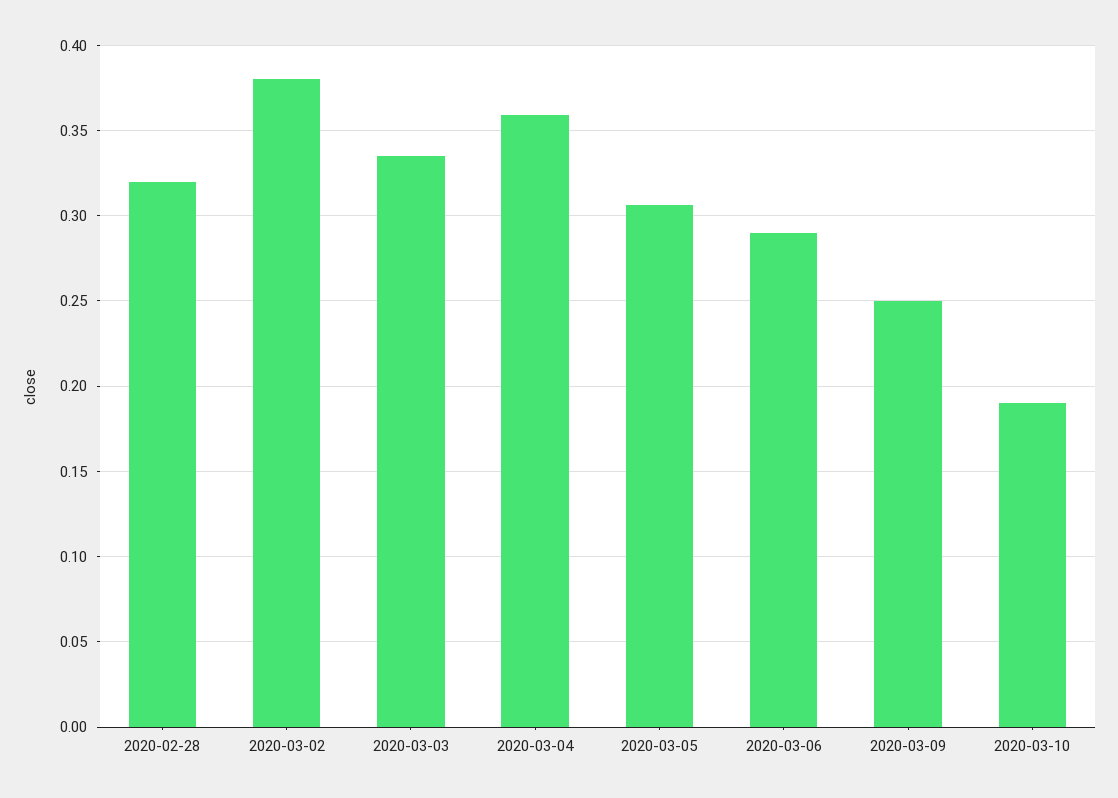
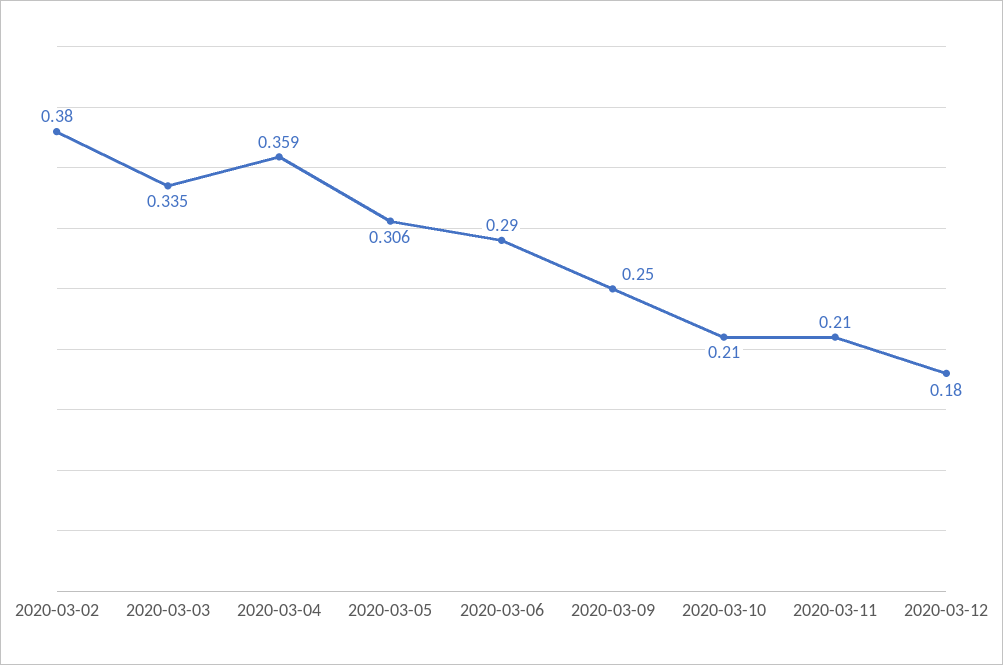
2020-02-28: 0.32 -> none
2020-03-10: 0.19 -> 0.21
2020-03-11: none -> 0.21
2020-03-12: none -> 0.18

